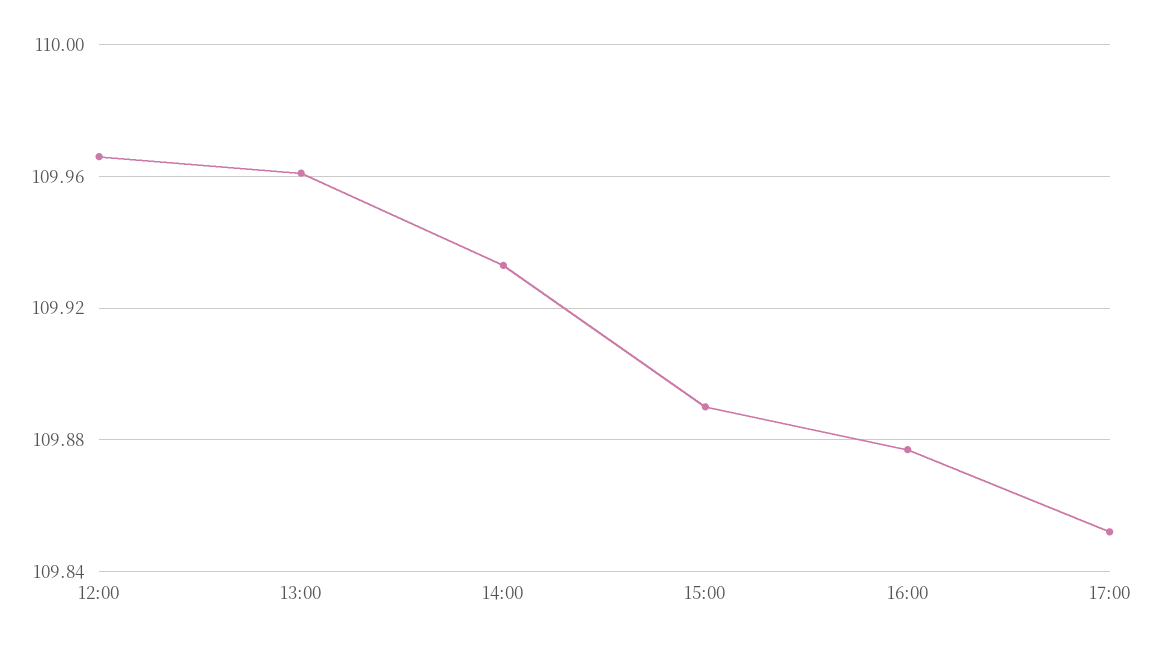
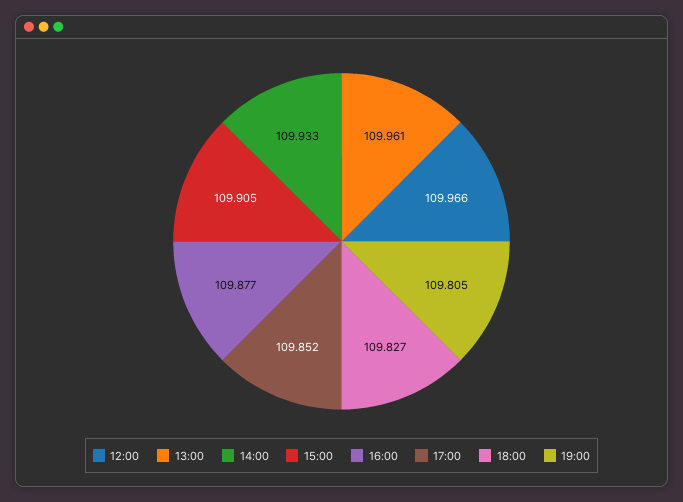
15:00: 109.89 -> 109.905
18:00: none -> 109.827
19:00: none -> 109.805

